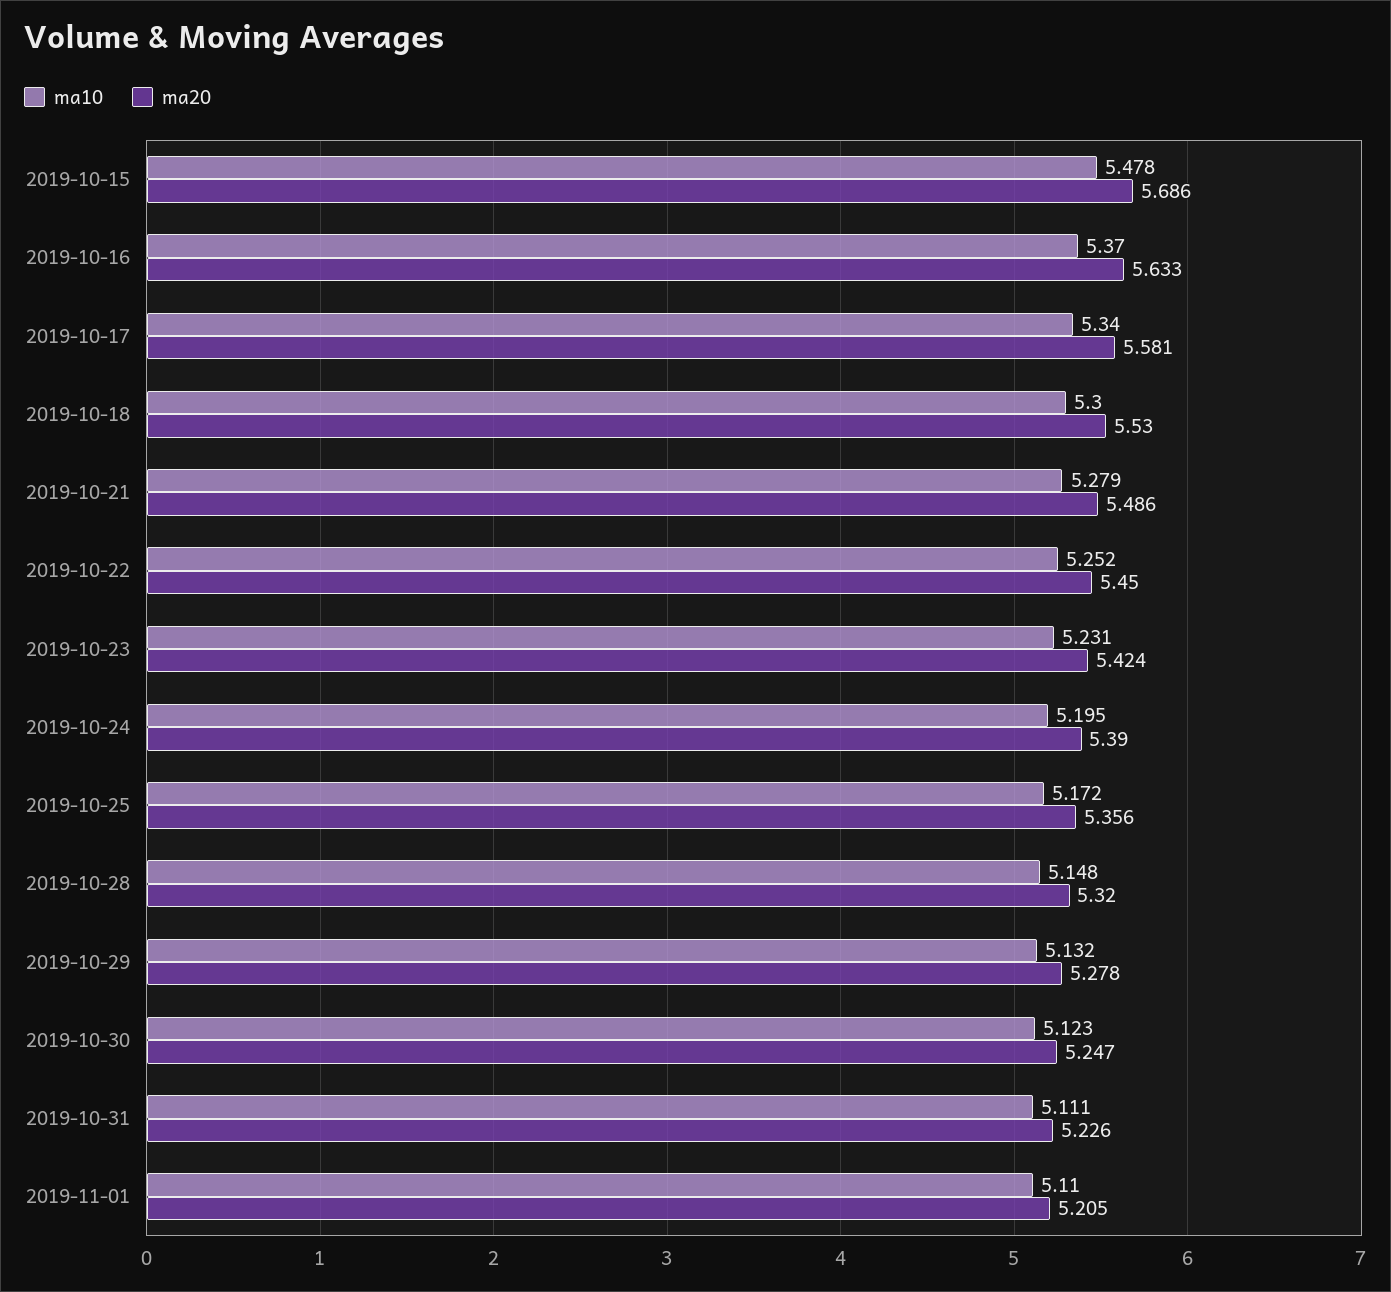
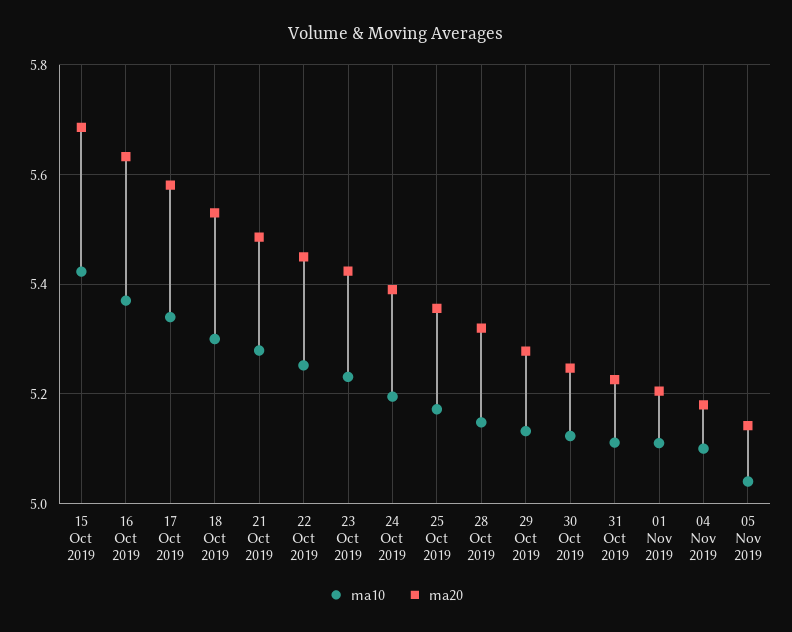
ma10, 2019-10-15: 5.478 -> 5.42
ma10, 04 Nov 2019: none -> 5.1
ma20, 04 Nov 2019: none -> 5.18
ma10, 05 Nov 2019: none -> 5.04
ma20, 05 Nov 2019: none -> 5.14

